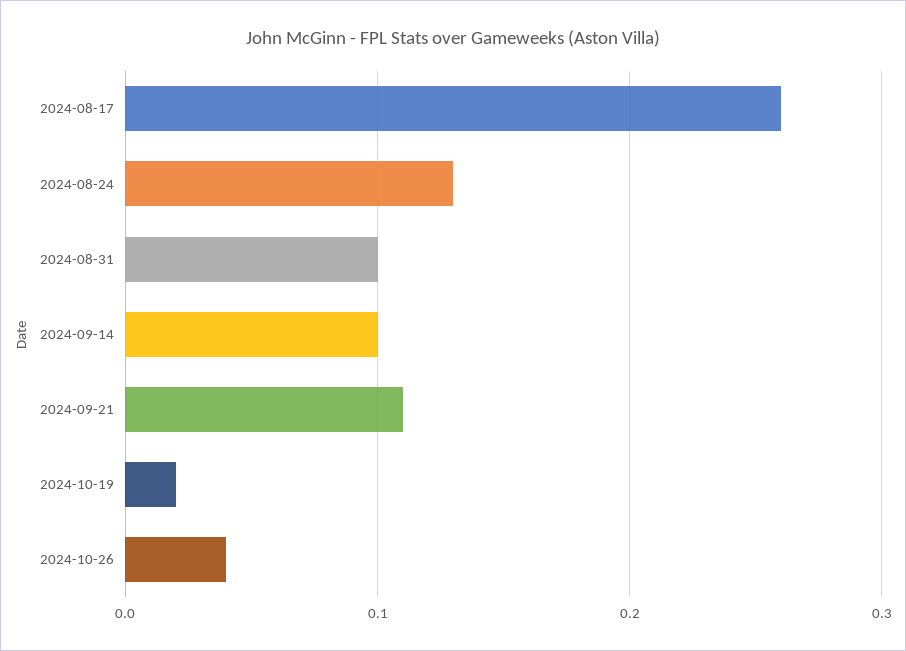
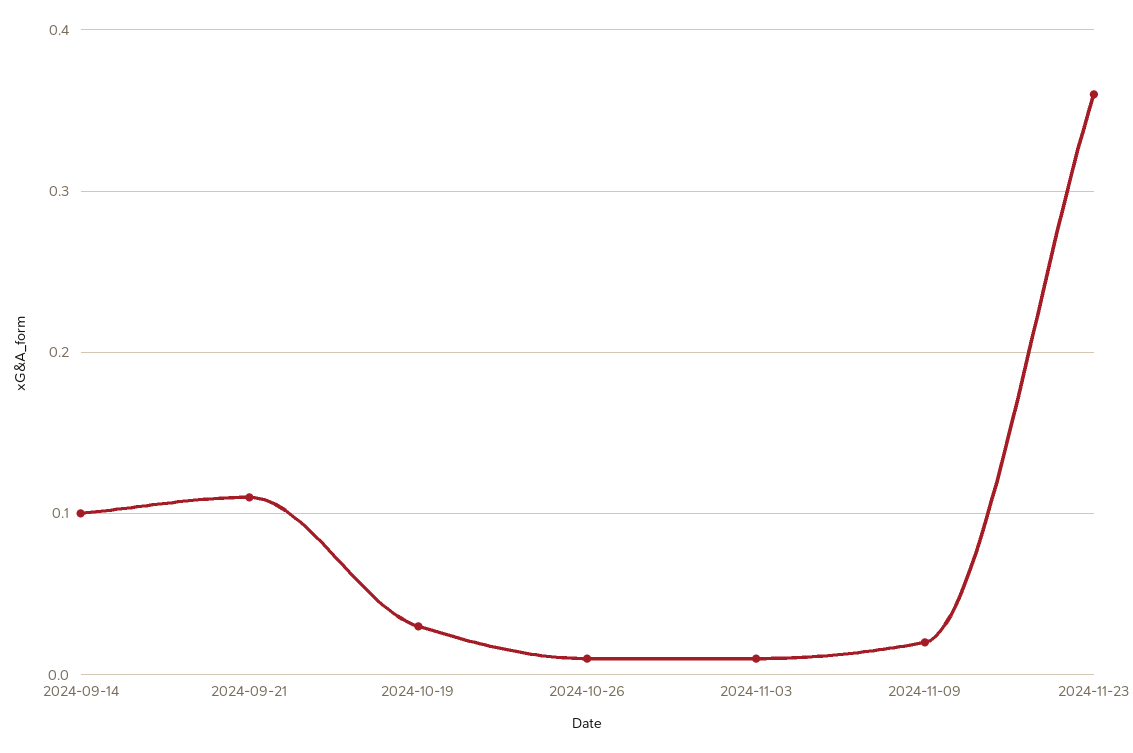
2024-08-17: 0.26 -> none
2024-08-24: 0.13 -> none
2024-08-31: 0.1 -> none
2024-10-19: 0.02 -> 0.03
2024-10-26: 0.04 -> 0.01
2024-11-03: none -> 0.01
2024-11-09: none -> 0.02
2024-11-23: none -> 0.36

